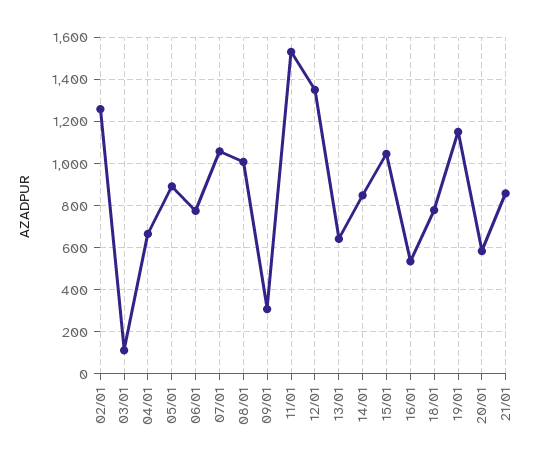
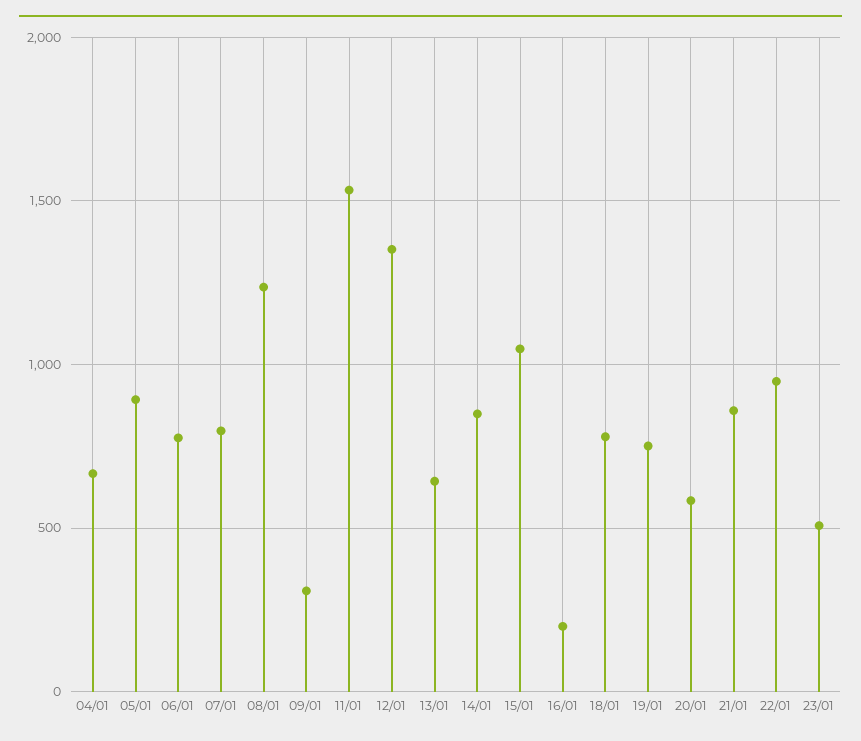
02/01: 1250 -> none
03/01: 100 -> none
07/01: 1050 -> 800
08/01: 1000 -> 1250
16/01: 550 -> 200
19/01: 1150 -> 750
22/01: none -> 950
23/01: none -> 500

